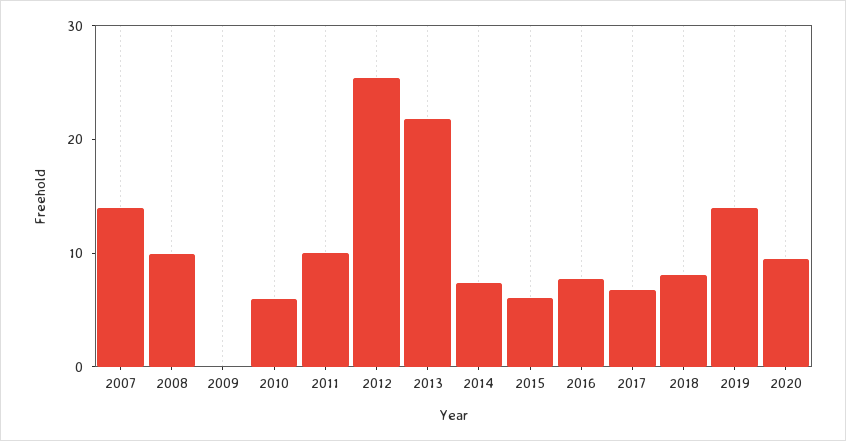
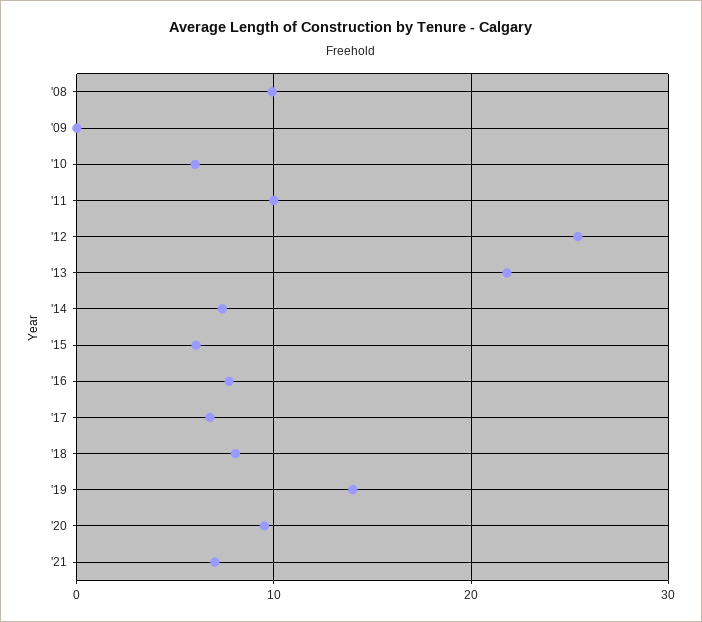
2007: 14 -> none
'21: none -> 7

